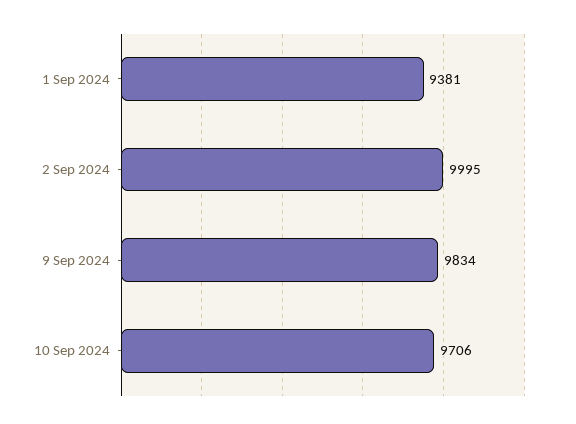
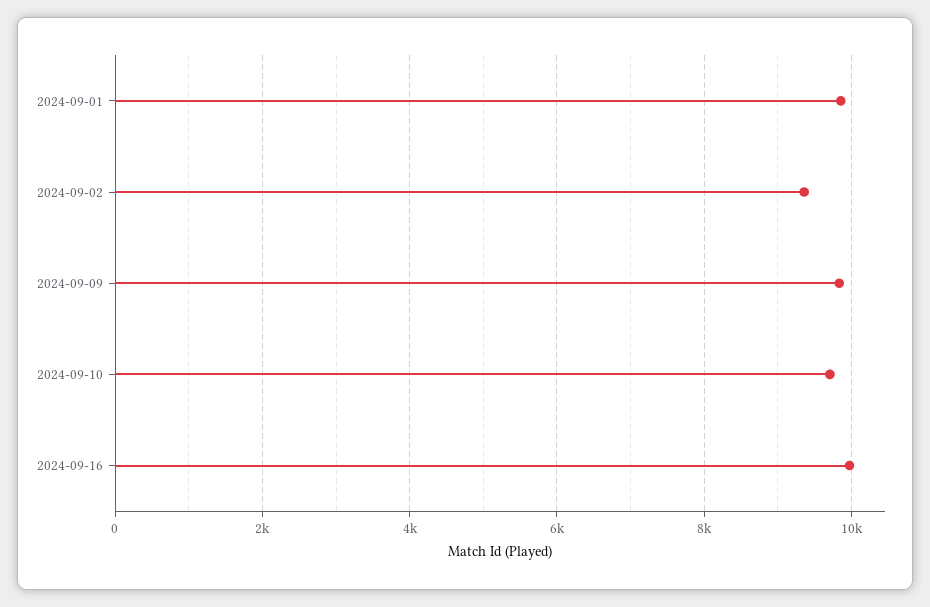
1 Sep 2024: 9381 -> 9800
2 Sep 2024: 9995 -> 9400
2024-09-16: none -> 10000

